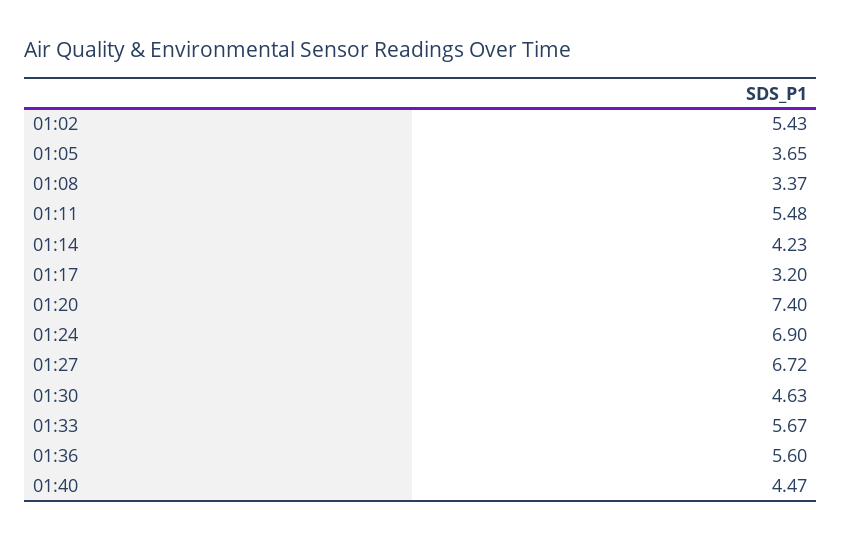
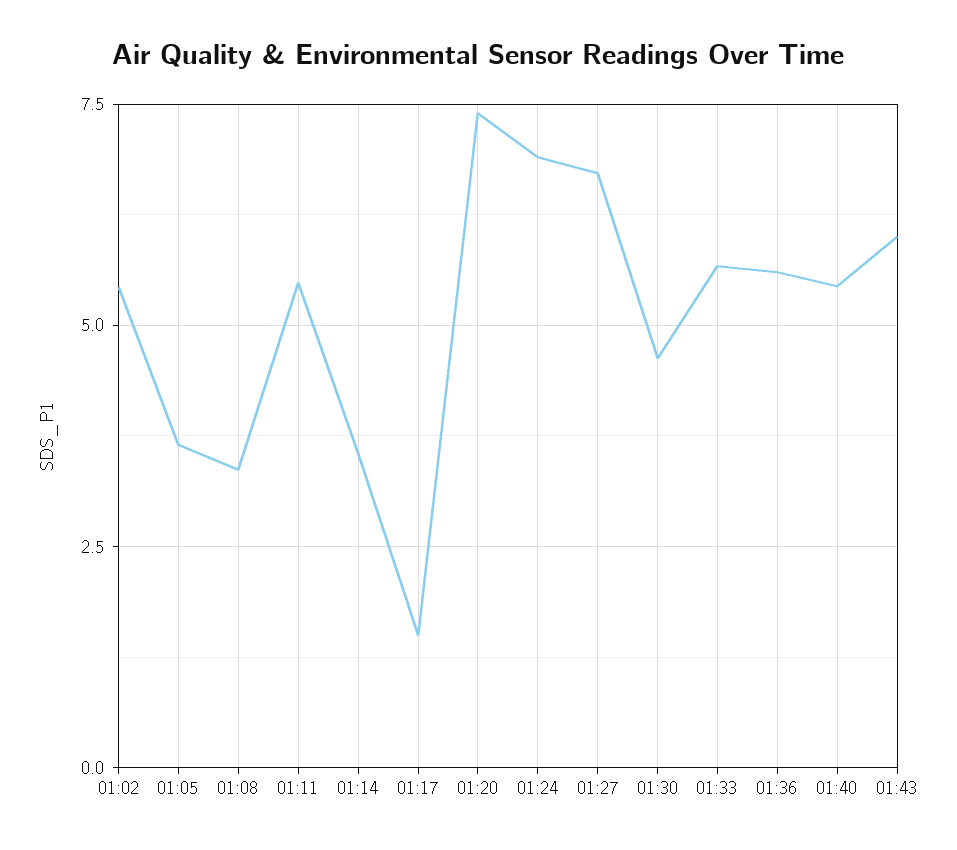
01:14: 4.23 -> 3.5
01:17: 3.2 -> 1.5
01:40: 4.47 -> 5.5
01:43: none -> 6

